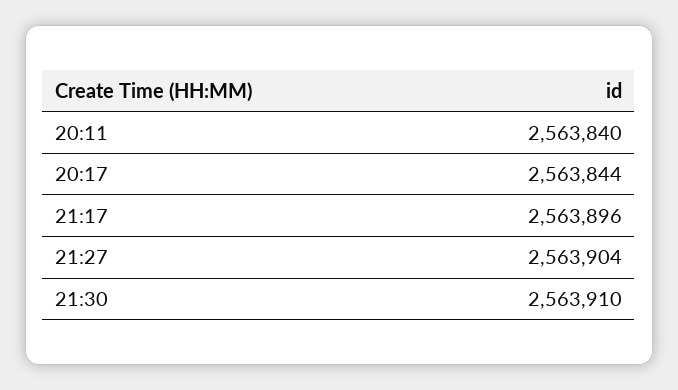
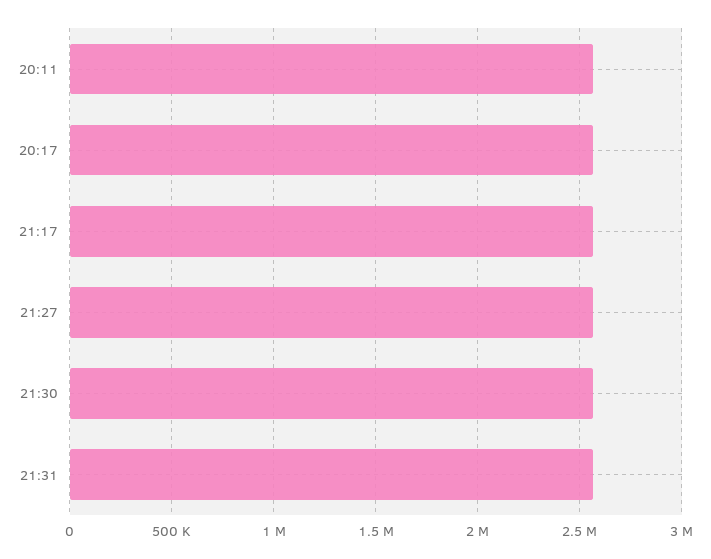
21:31: none -> 2550000

